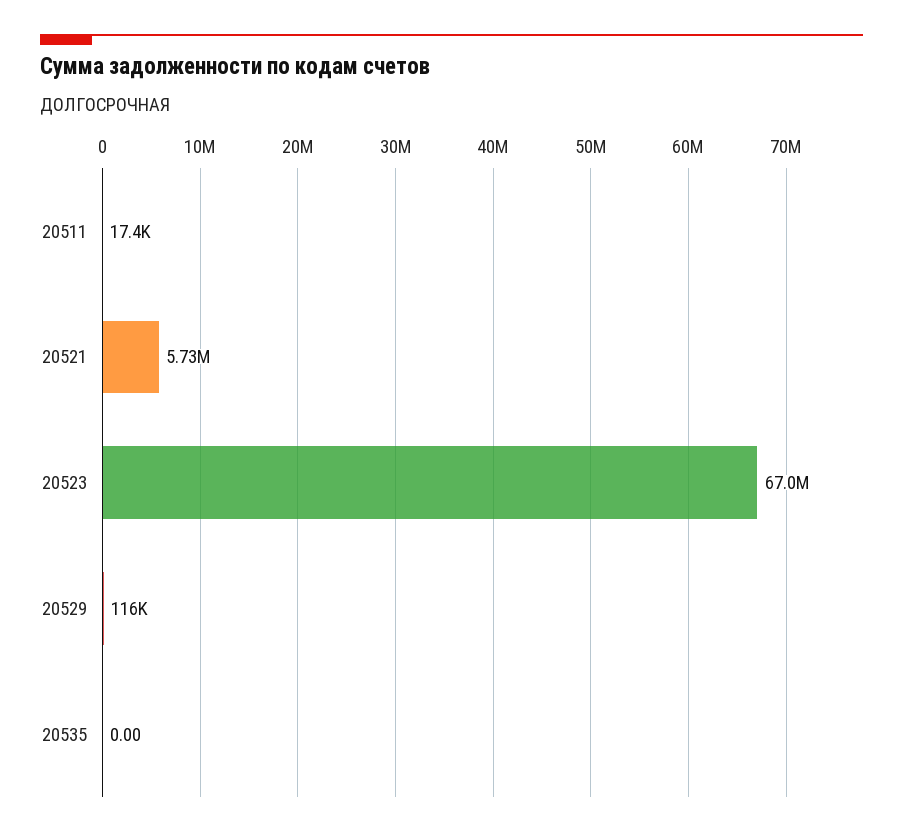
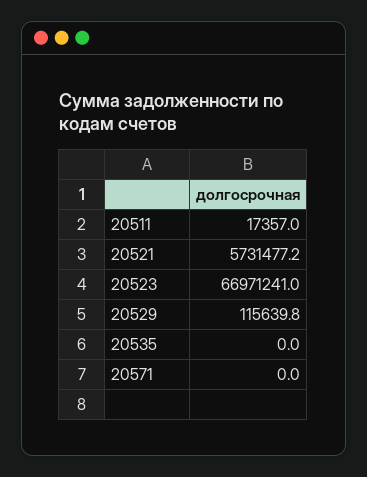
20571: none -> 0

